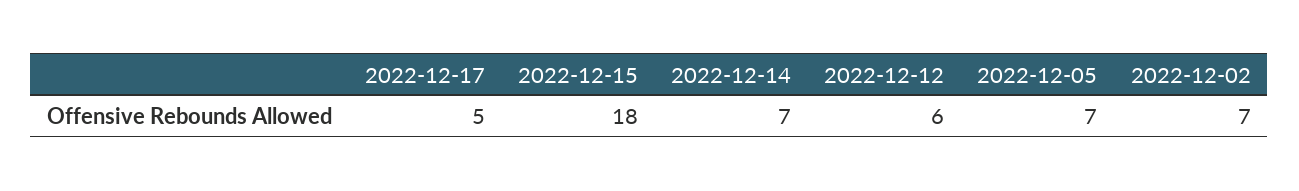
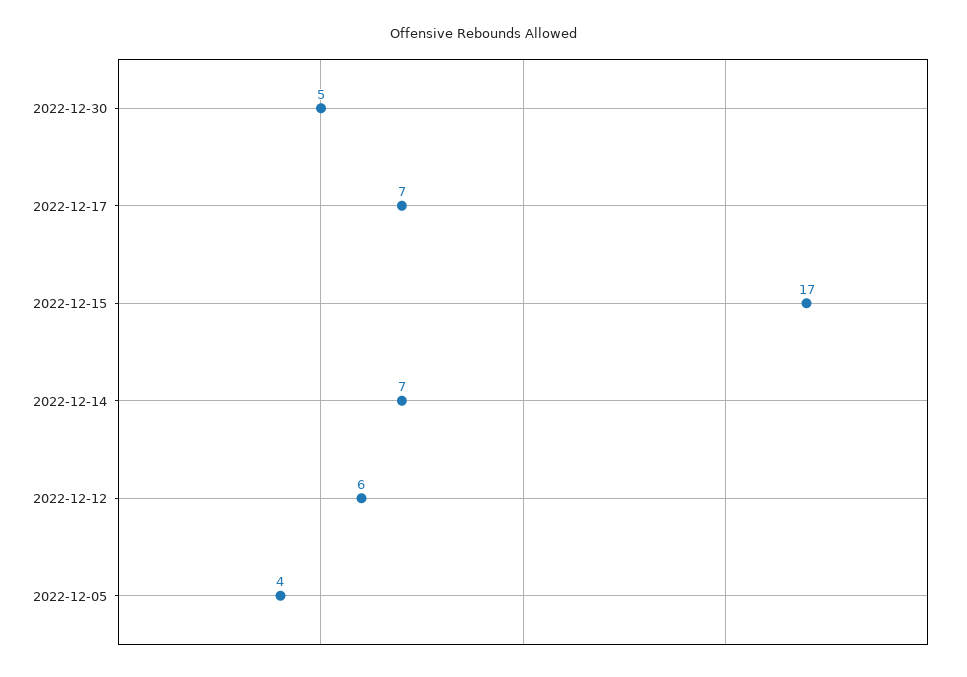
2022-12-17: 5 -> 7
2022-12-15: 18 -> 17
2022-12-05: 7 -> 4
2022-12-02: 7 -> none
2022-12-30: none -> 5

